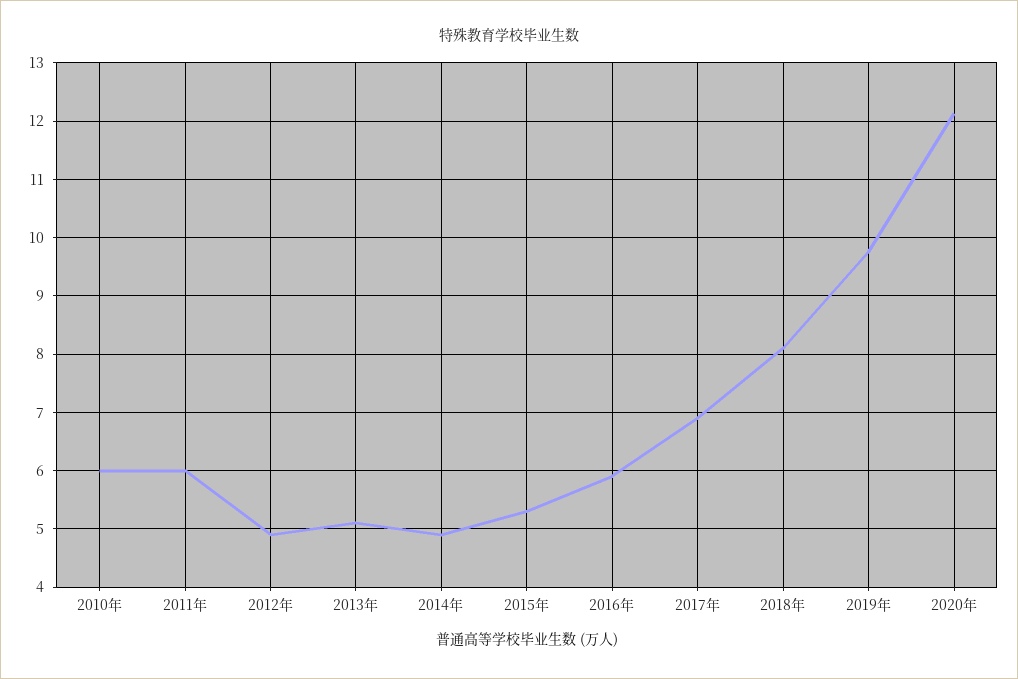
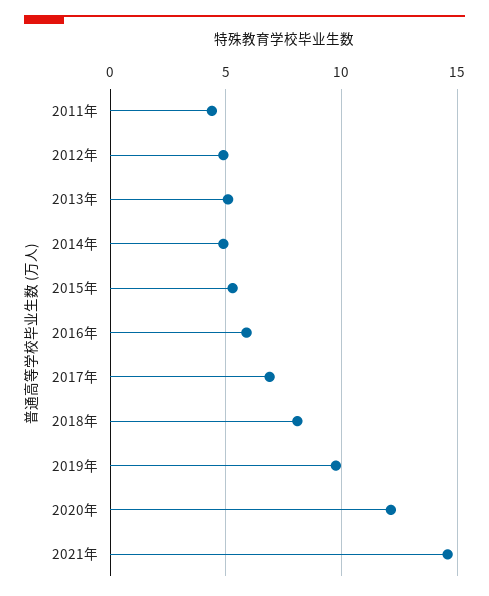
2010年: 6 -> none
2011年: 6 -> 4.5
2021年: none -> 14.5

